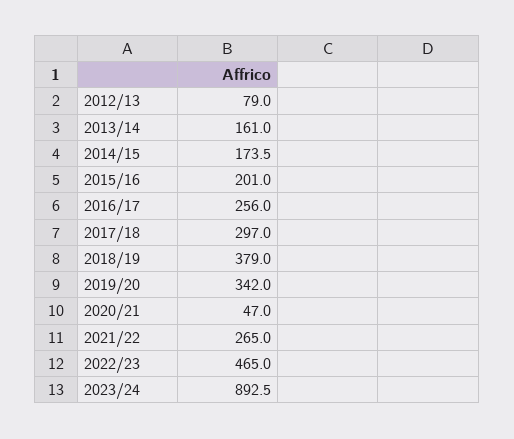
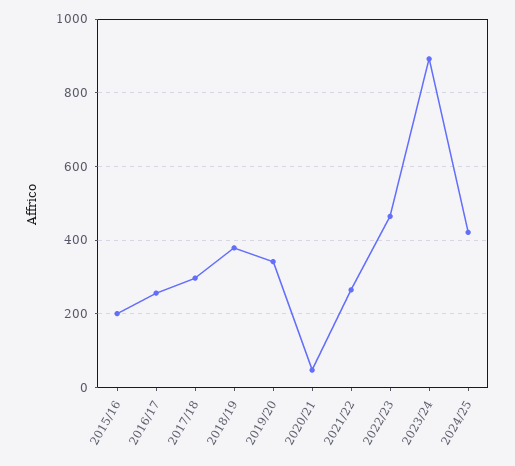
2012/13: 79 -> none
2013/14: 161 -> none
2014/15: 173.5 -> none
2024/25: none -> 420

